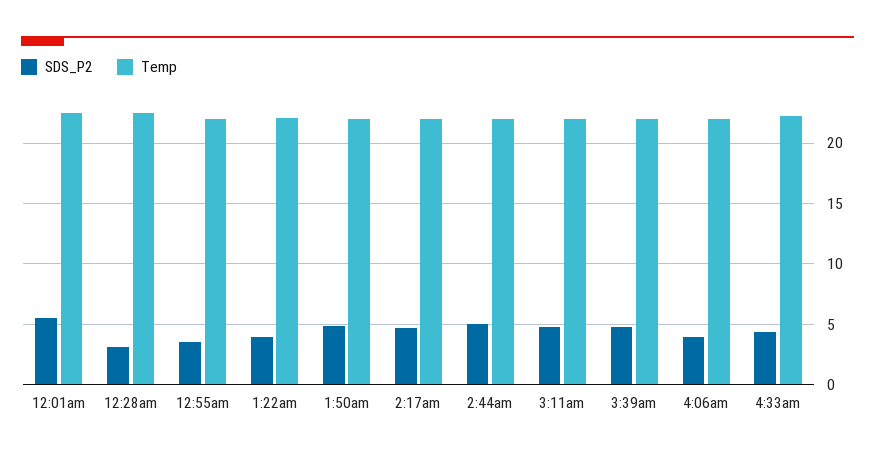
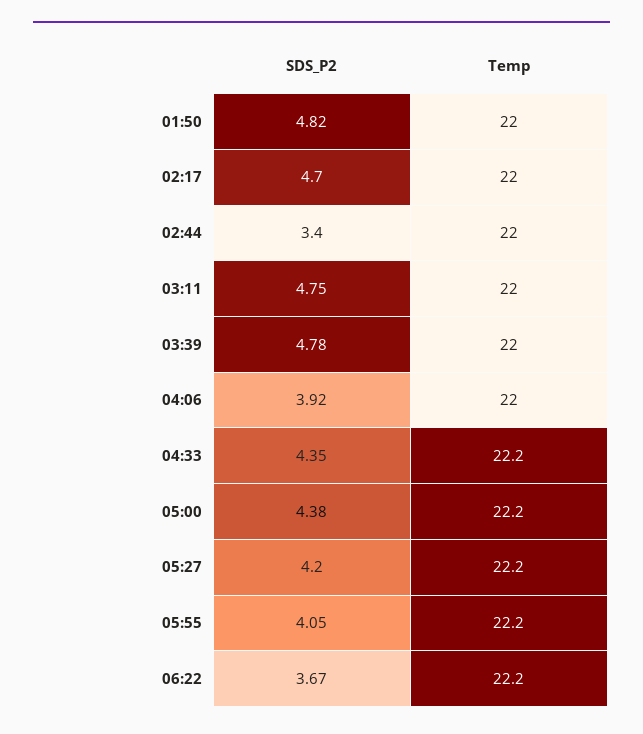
SDS_P2, 12:01am: 5.5 -> none
Temp, 12:01am: 22.5 -> none
SDS_P2, 12:28am: 3 -> none
Temp, 12:28am: 22.5 -> none
SDS_P2, 12:55am: 3.5 -> none
Temp, 12:55am: 22 -> none
SDS_P2, 1:22am: 4 -> none
Temp, 1:22am: 22 -> none
SDS_P2, 2:44am: 5 -> 3.4
SDS_P2, 05:00: none -> 4.38
Temp, 05:00: none -> 22.2
SDS_P2, 05:27: none -> 4.2
Temp, 05:27: none -> 22.2
SDS_P2, 05:55: none -> 4.05
Temp, 05:55: none -> 22.2
SDS_P2, 06:22: none -> 3.67
Temp, 06:22: none -> 22.2

